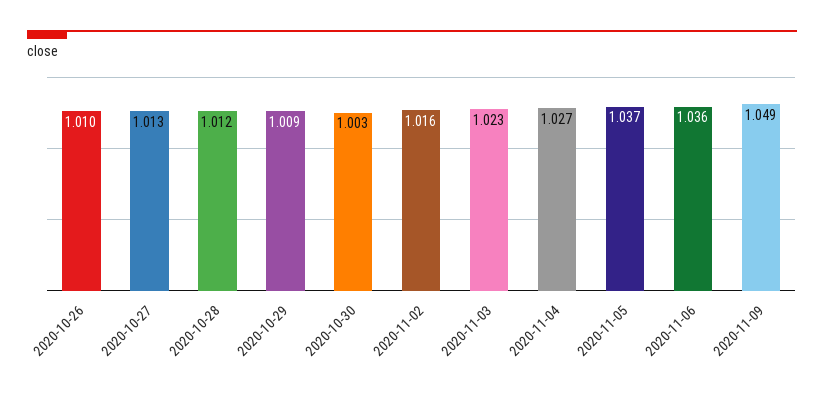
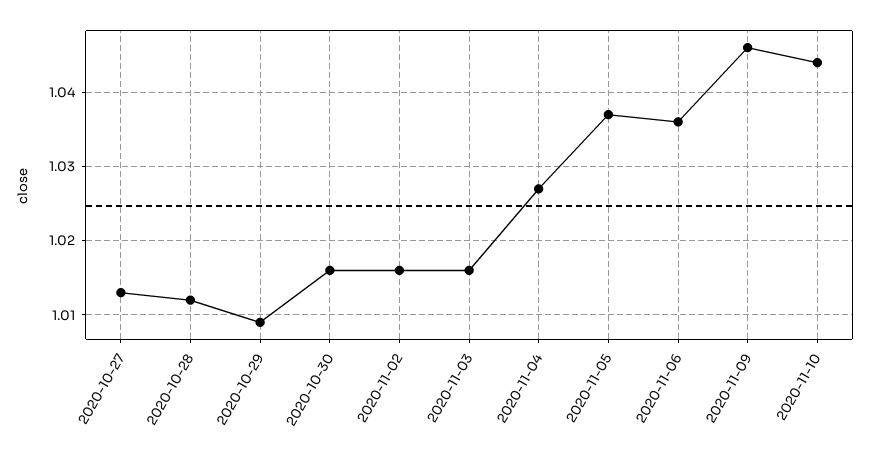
2020-10-26: 1.01 -> none
2020-10-30: 1.003 -> 1.016
2020-11-03: 1.023 -> 1.016
2020-11-09: 1.049 -> 1.046
2020-11-10: none -> 1.044

